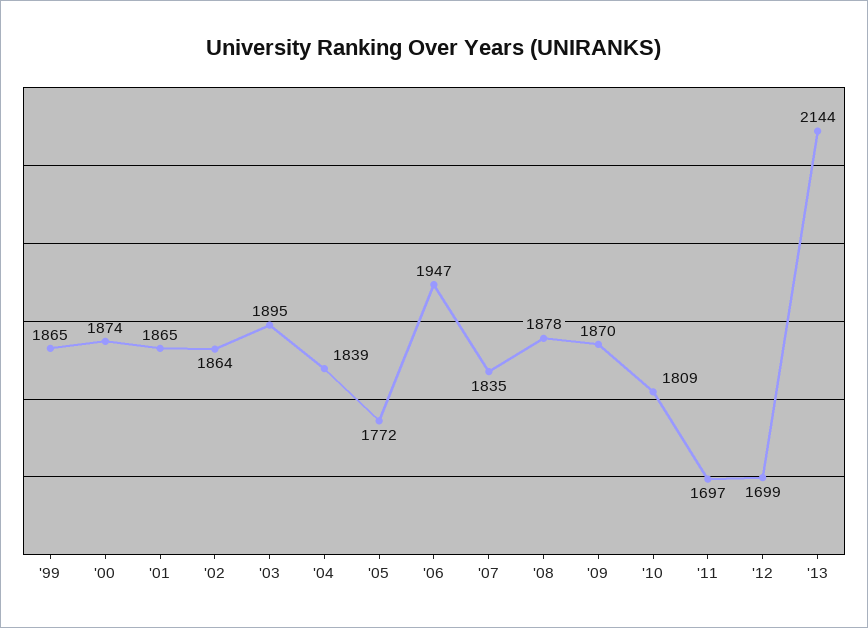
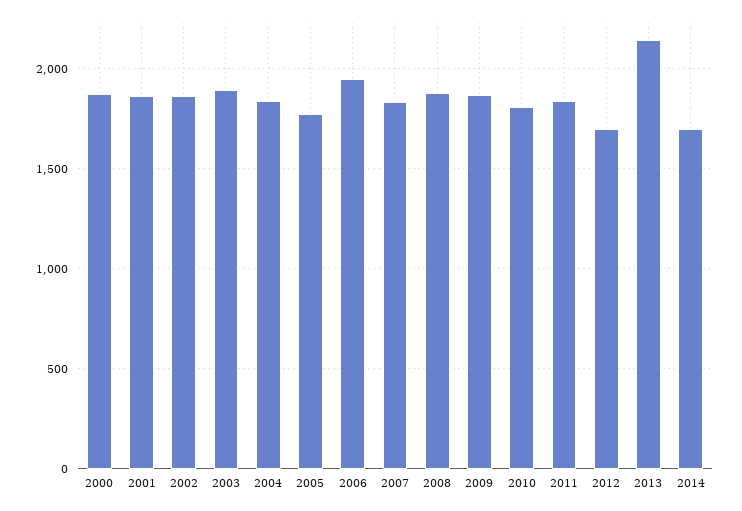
'99: 1865 -> none
'11: 1697 -> 1850
2014: none -> 1700

